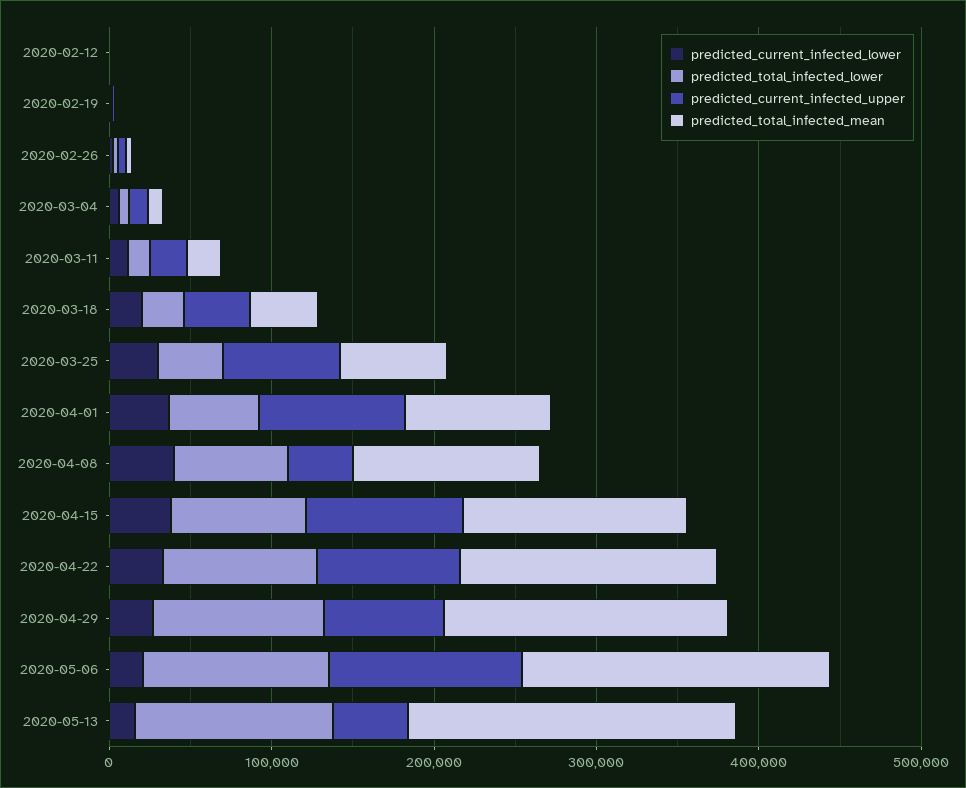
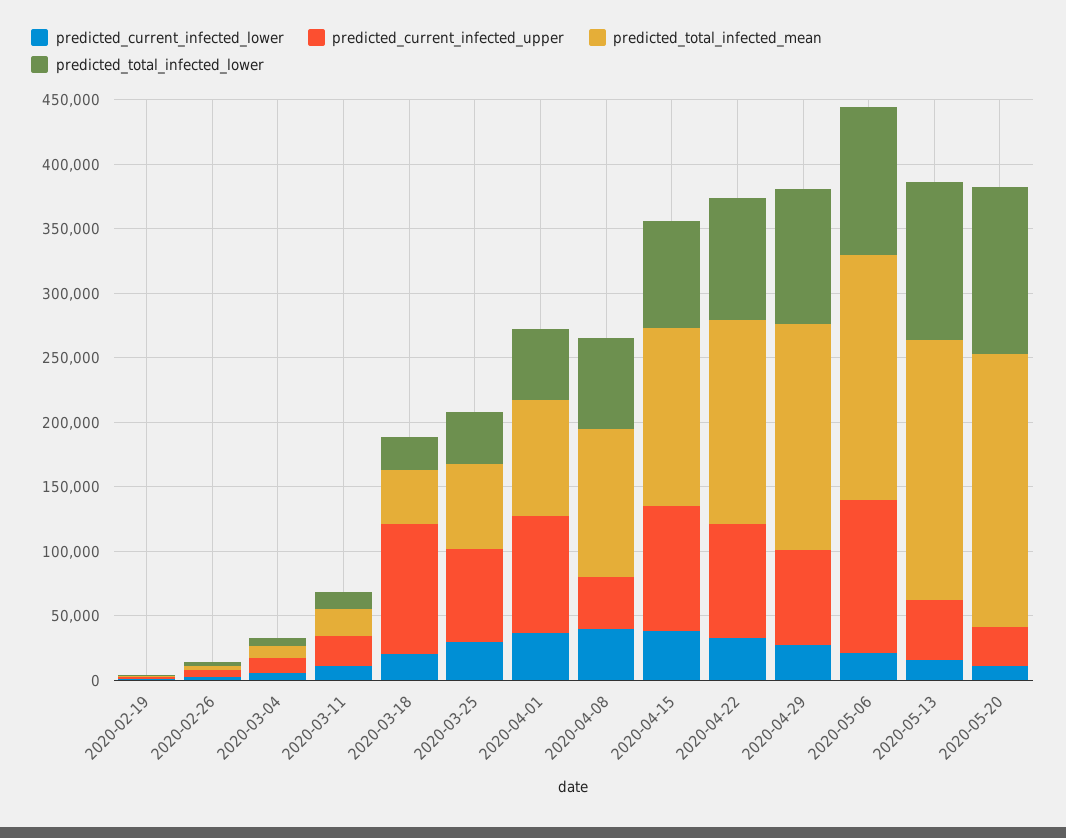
predicted_current_infected_lower, 2020-02-12: 0 -> none
predicted_total_infected_lower, 2020-02-12: 0 -> none
predicted_current_infected_upper, 2020-02-12: 0 -> none
predicted_total_infected_mean, 2020-02-12: 0 -> none
predicted_current_infected_upper, 2020-03-18: 40000 -> 100000
predicted_current_infected_lower, 2020-05-20: none -> 10000
predicted_current_infected_upper, 2020-05-20: none -> 30000
predicted_total_infected_mean, 2020-05-20: none -> 210000
predicted_total_infected_lower, 2020-05-20: none -> 130000

